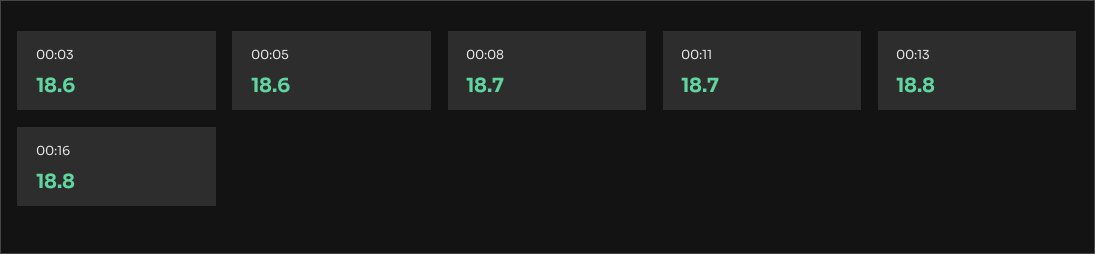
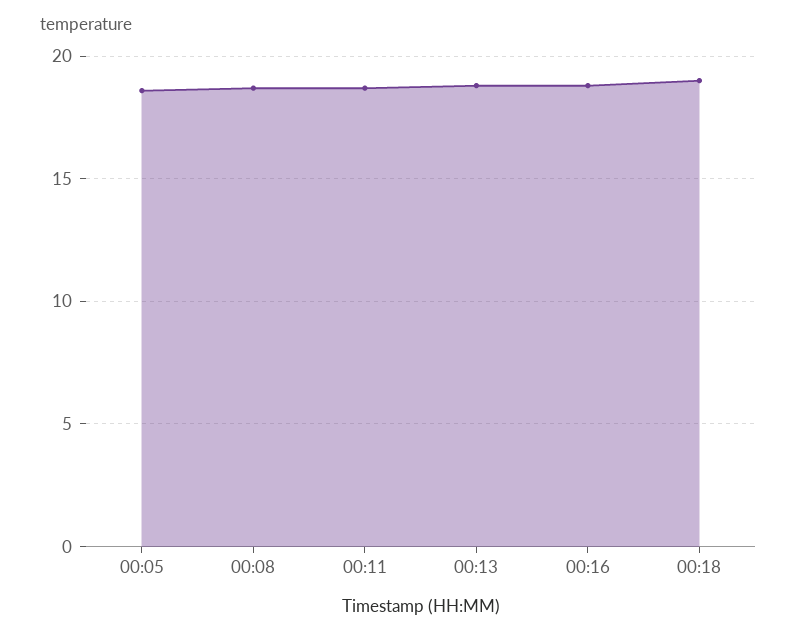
00:03: 18.6 -> none
00:18: none -> 19

